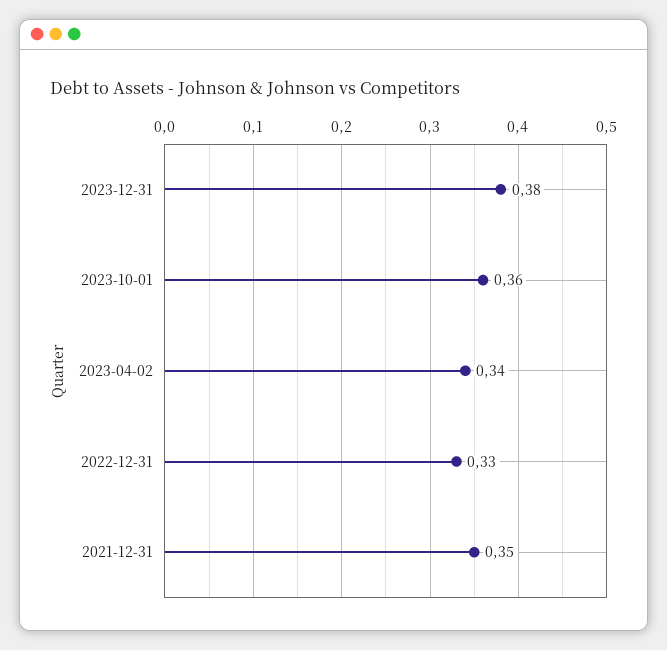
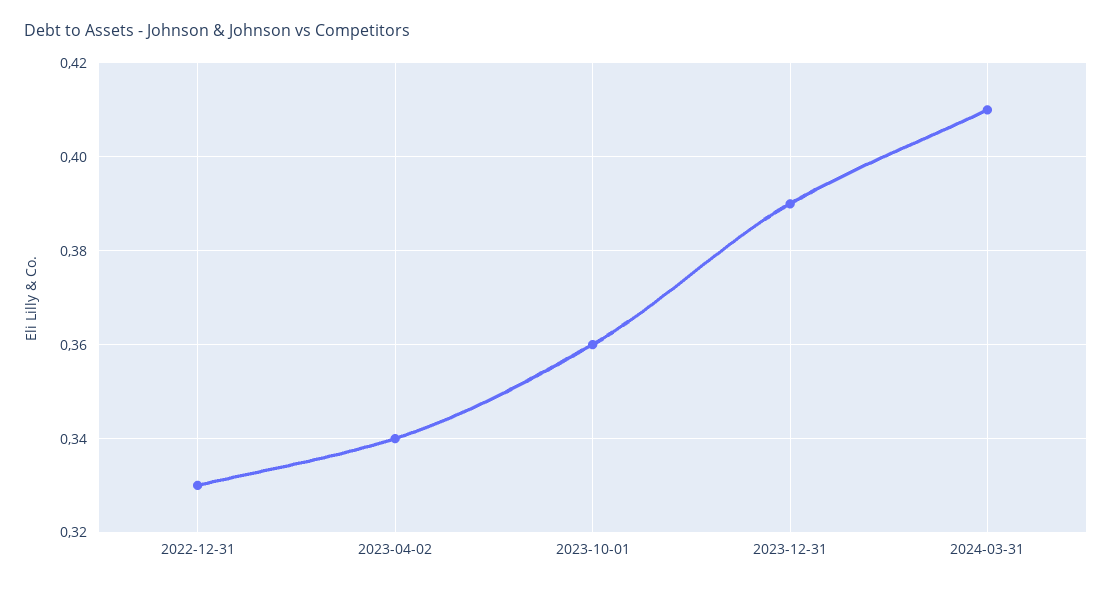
2023-12-31: 0.38 -> 0.39
2021-12-31: 0.35 -> none
2024-03-31: none -> 0.41

